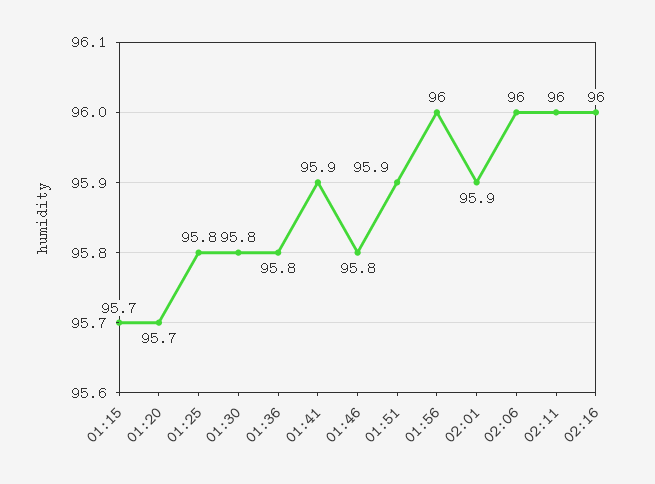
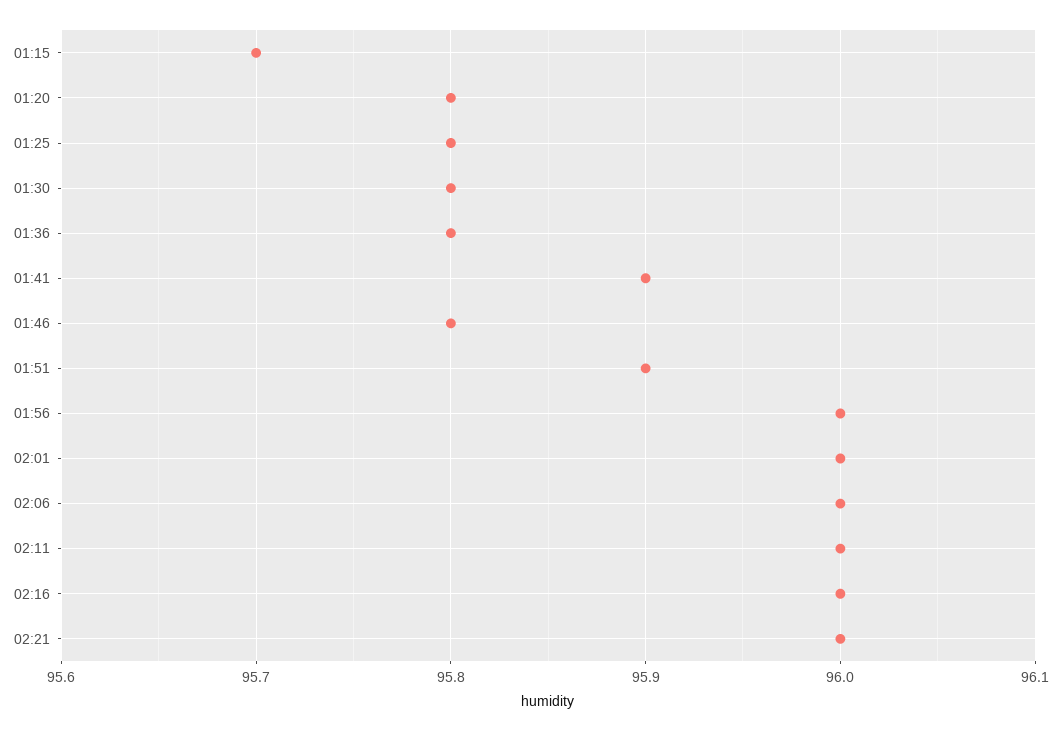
01:20: 95.7 -> 95.8
02:01: 95.9 -> 96
02:21: none -> 96

